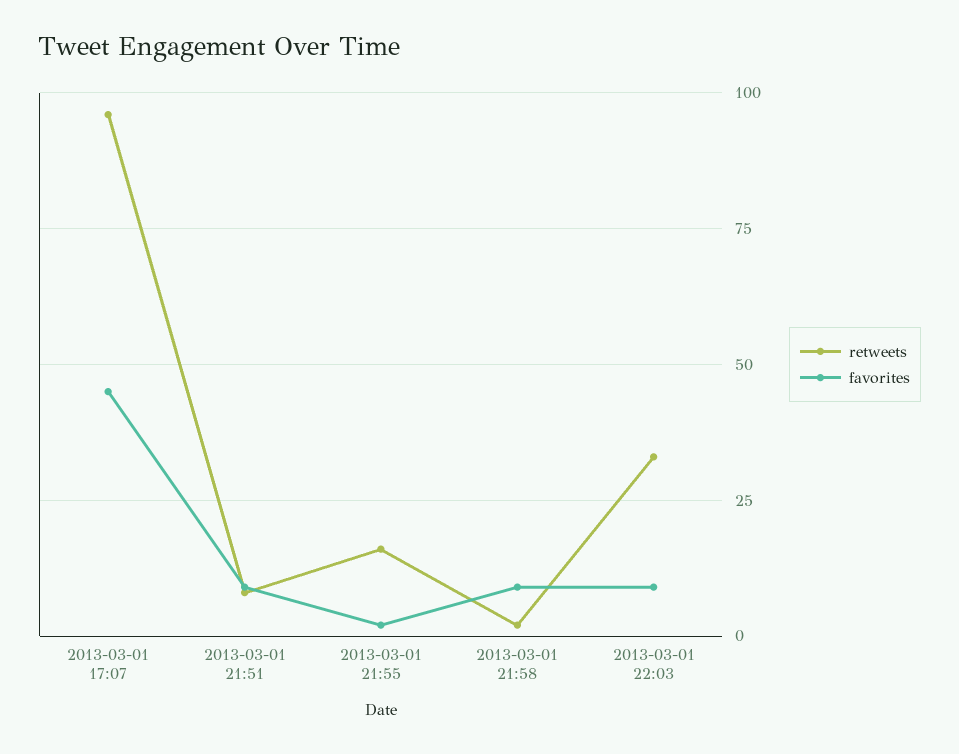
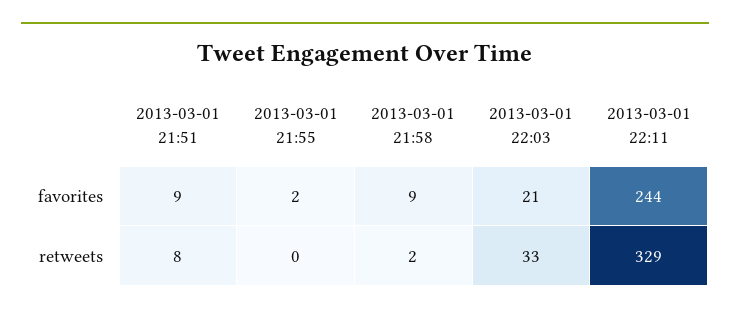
retweets, 2013-03-01 17:07: 95 -> none
favorites, 2013-03-01 17:07: 45 -> none
retweets, 2013-03-01 21:55: 15 -> 0
favorites, 2013-03-01 22:03: 10 -> 21
favorites, 2013-03-01 22:11: none -> 244
retweets, 2013-03-01 22:11: none -> 329

